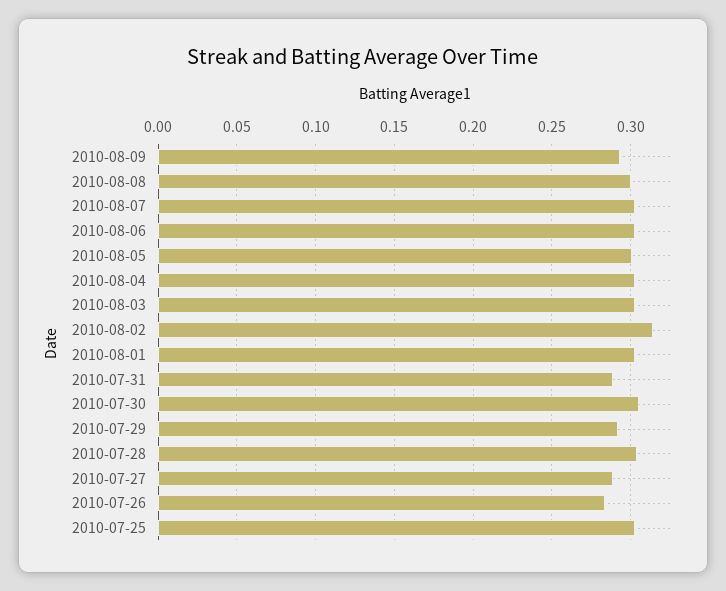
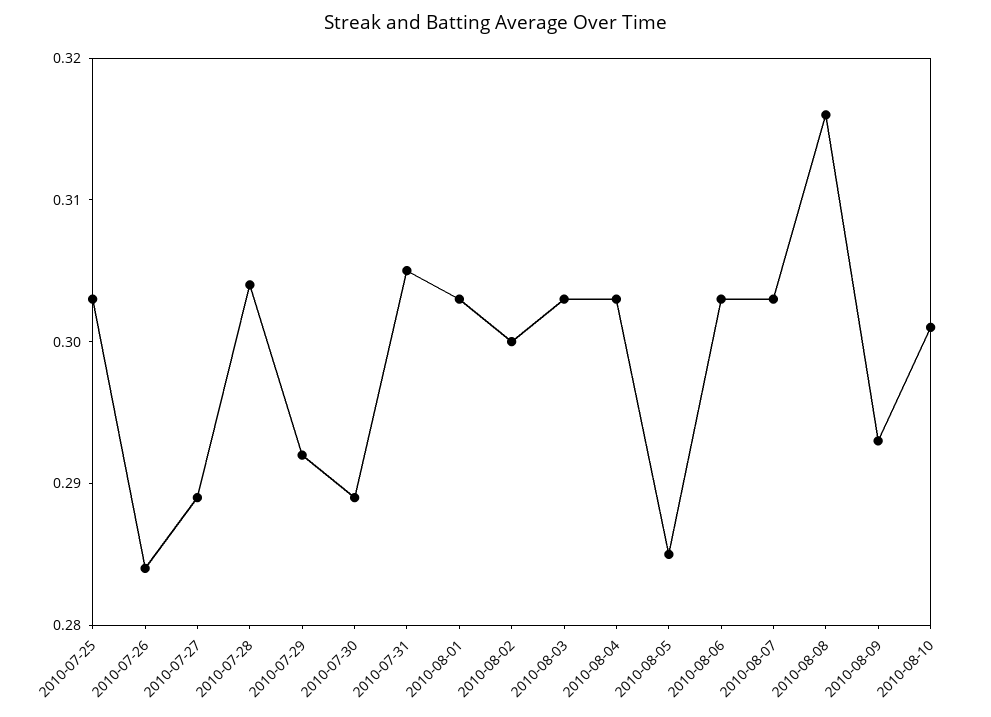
2010-08-08: 0.3 -> 0.316
2010-08-05: 0.3 -> 0.285
2010-08-02: 0.315 -> 0.3
2010-07-31: 0.29 -> 0.305
2010-07-30: 0.305 -> 0.289
2010-08-10: none -> 0.301

